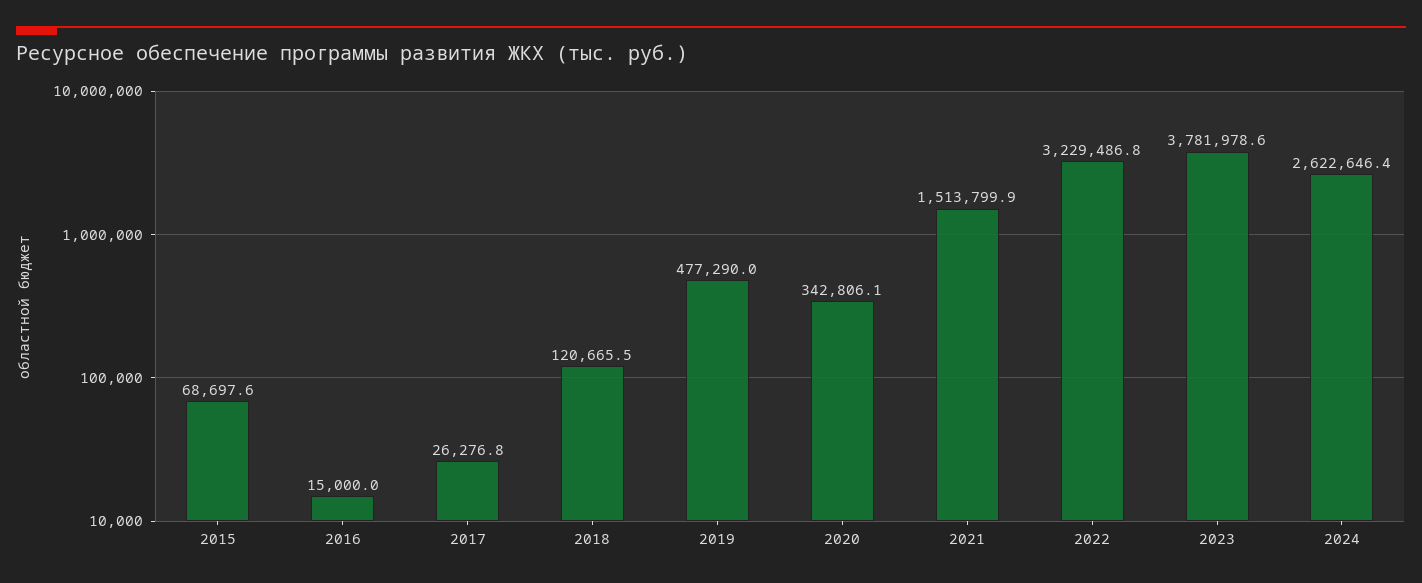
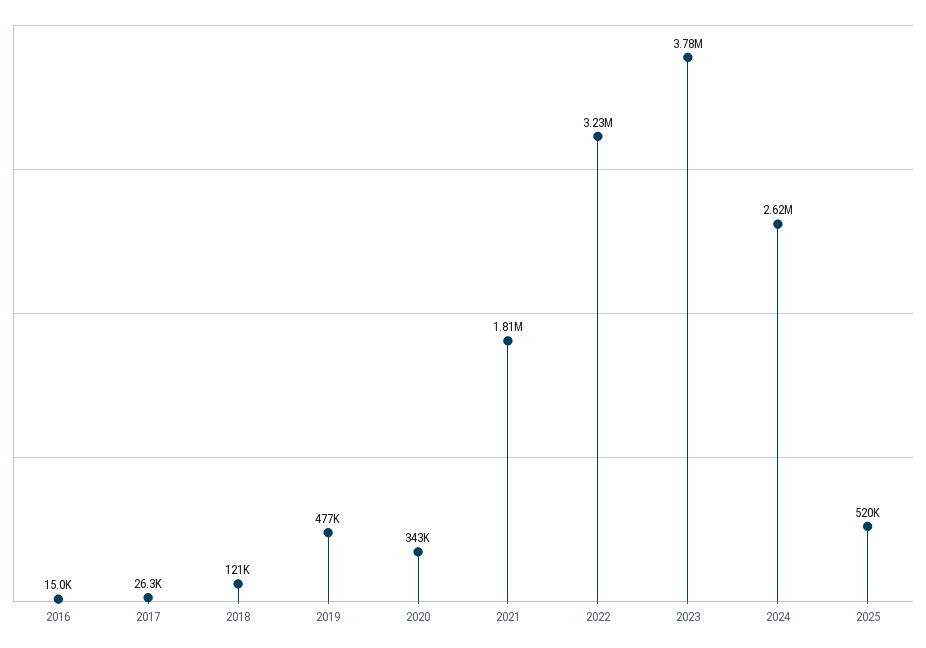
2015: 68697.6 -> none
2021: 1513799.9 -> 1810000
2025: none -> 520000

